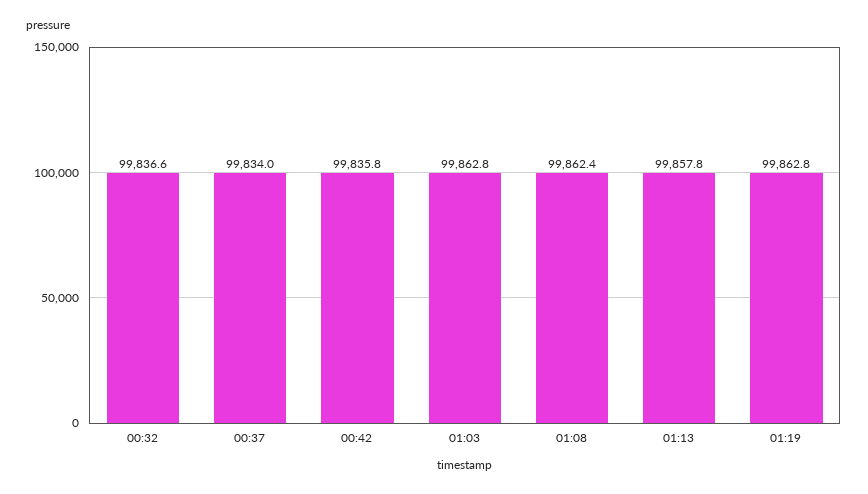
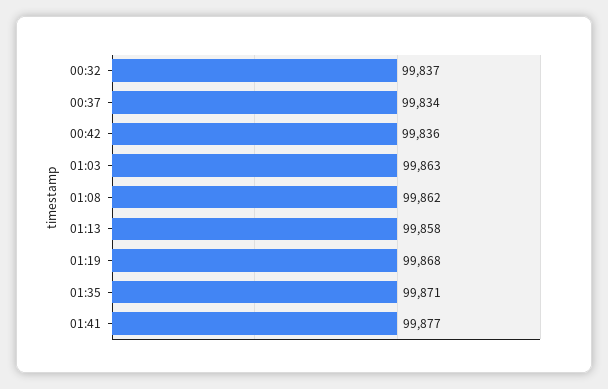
01:19: 99862.8 -> 99868
01:35: none -> 99871
01:41: none -> 99877

